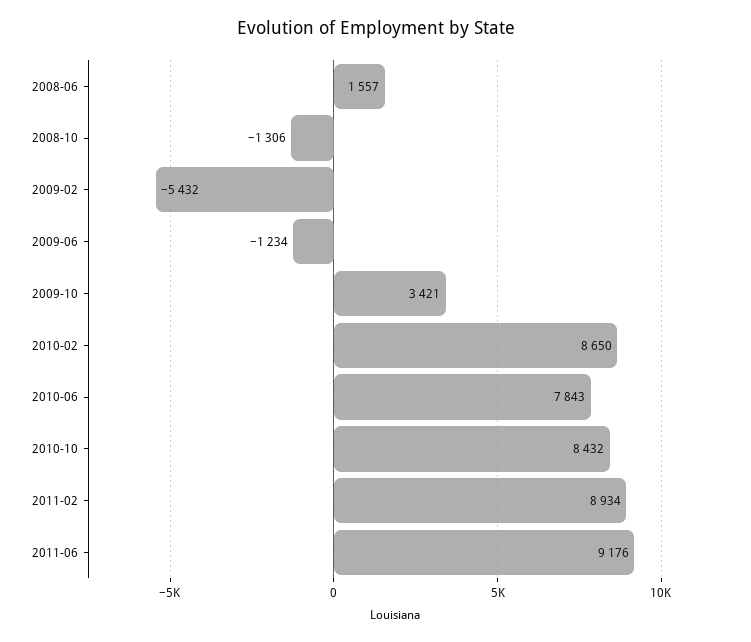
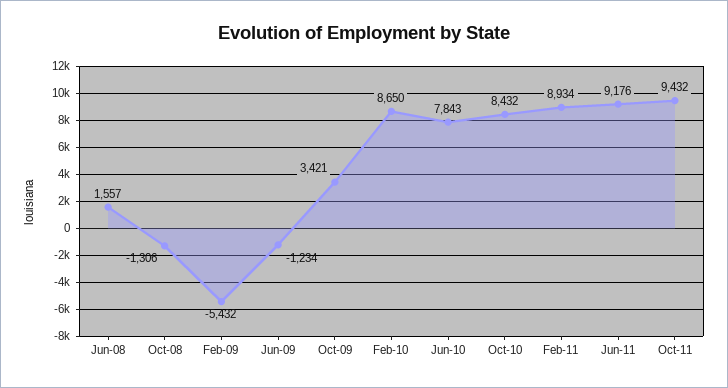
Oct-11: none -> 9432

